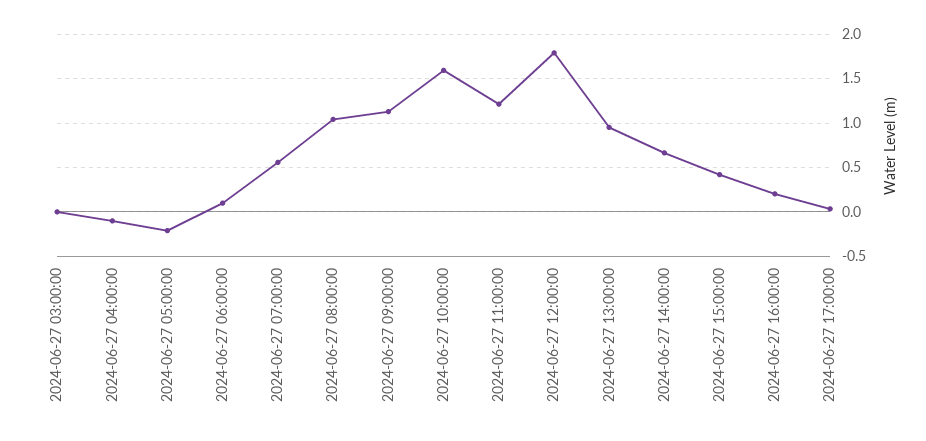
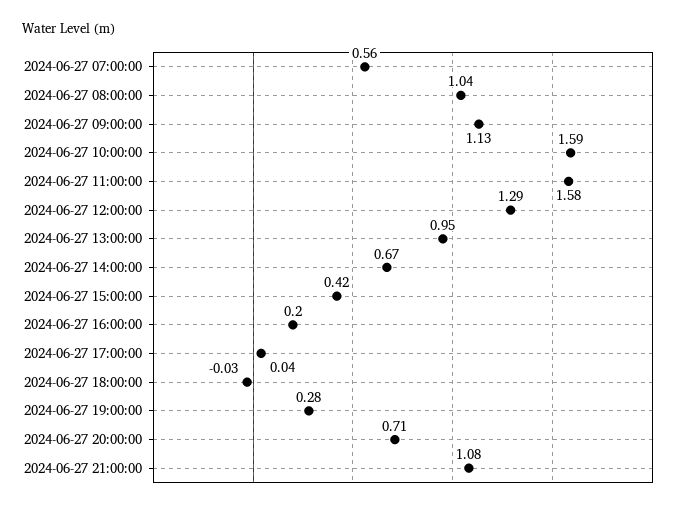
2024-06-27 03:00:00: 0 -> none
2024-06-27 04:00:00: -0.1 -> none
2024-06-27 05:00:00: -0.2 -> none
2024-06-27 06:00:00: 0.1 -> none
2024-06-27 11:00:00: 1.2 -> 1.58
2024-06-27 12:00:00: 1.8 -> 1.29
2024-06-27 18:00:00: none -> -0.03
2024-06-27 19:00:00: none -> 0.28
2024-06-27 20:00:00: none -> 0.71
2024-06-27 21:00:00: none -> 1.08

